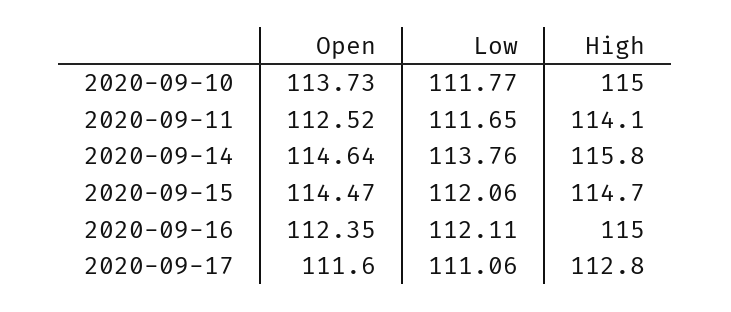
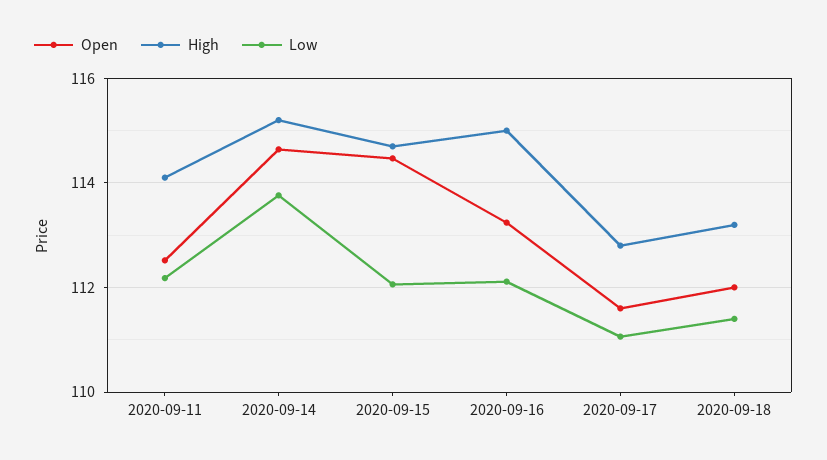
Open, 2020-09-10: 113.73 -> none
Low, 2020-09-10: 111.77 -> none
High, 2020-09-10: 115 -> none
Low, 2020-09-11: 111.65 -> 112.2
High, 2020-09-14: 115.8 -> 115.2
Open, 2020-09-16: 112.35 -> 113.2
Open, 2020-09-18: none -> 112
High, 2020-09-18: none -> 113.2
Low, 2020-09-18: none -> 111.4

